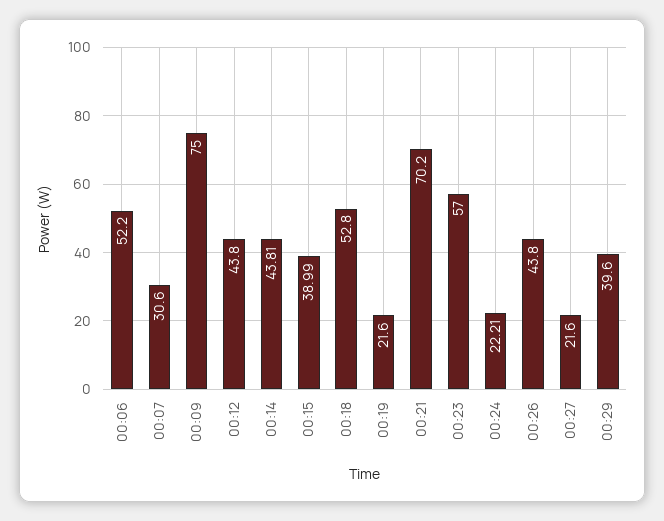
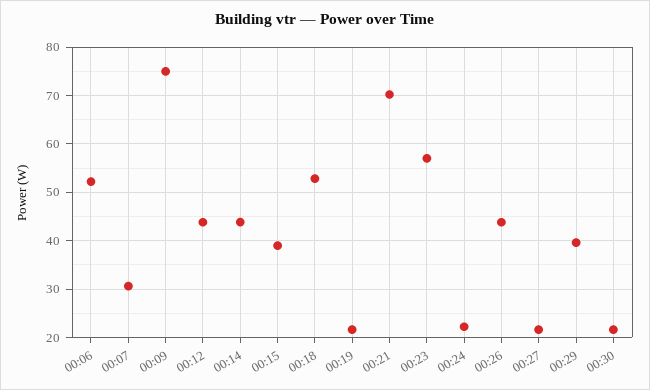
00:30: none -> 22

